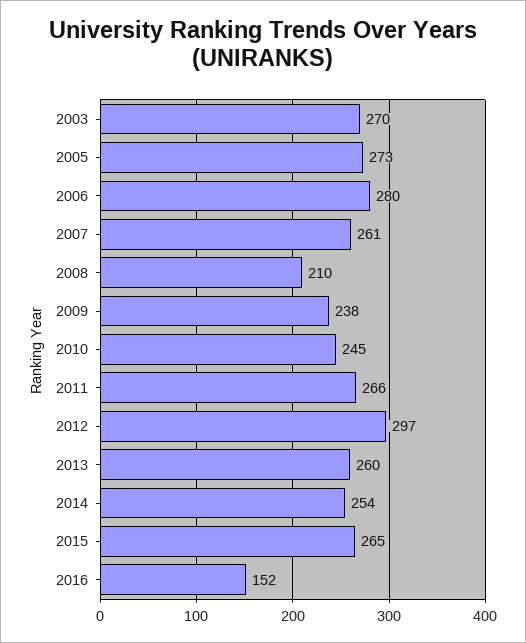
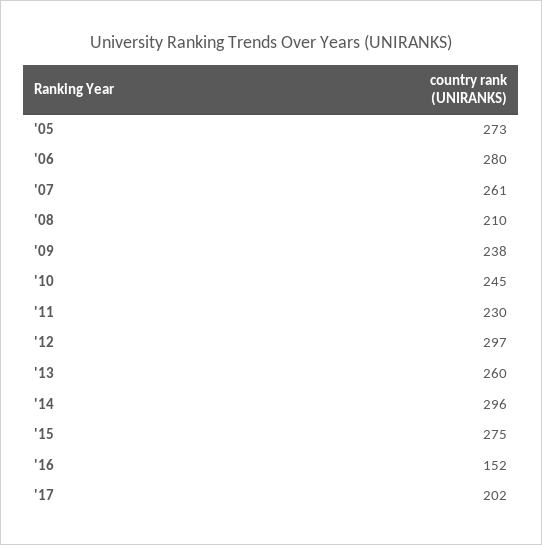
2003: 270 -> none
2011: 266 -> 230
2014: 254 -> 296
2015: 265 -> 275
'17: none -> 202

